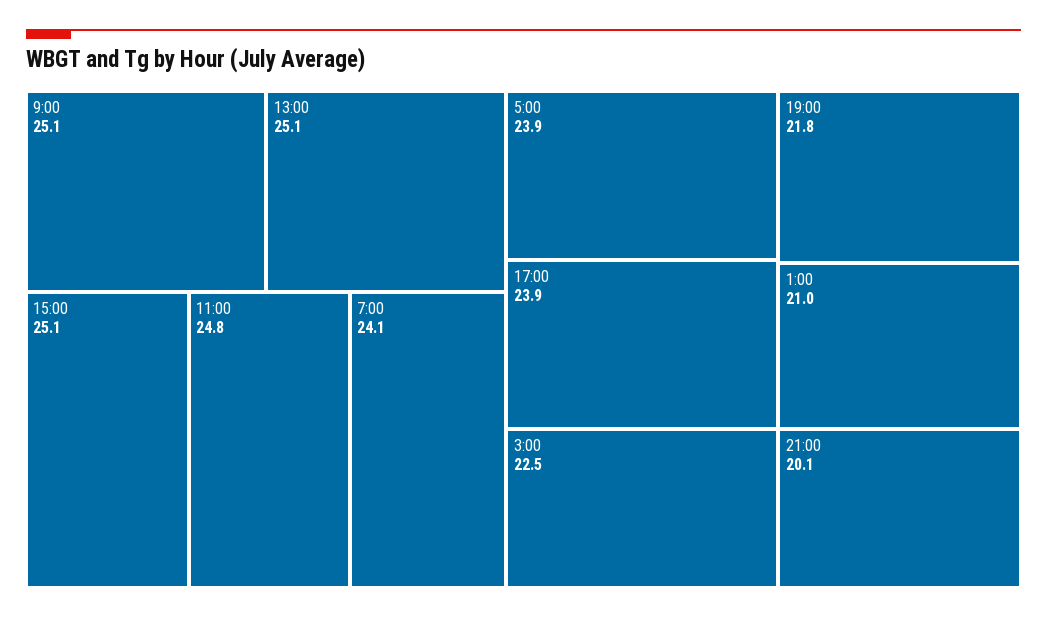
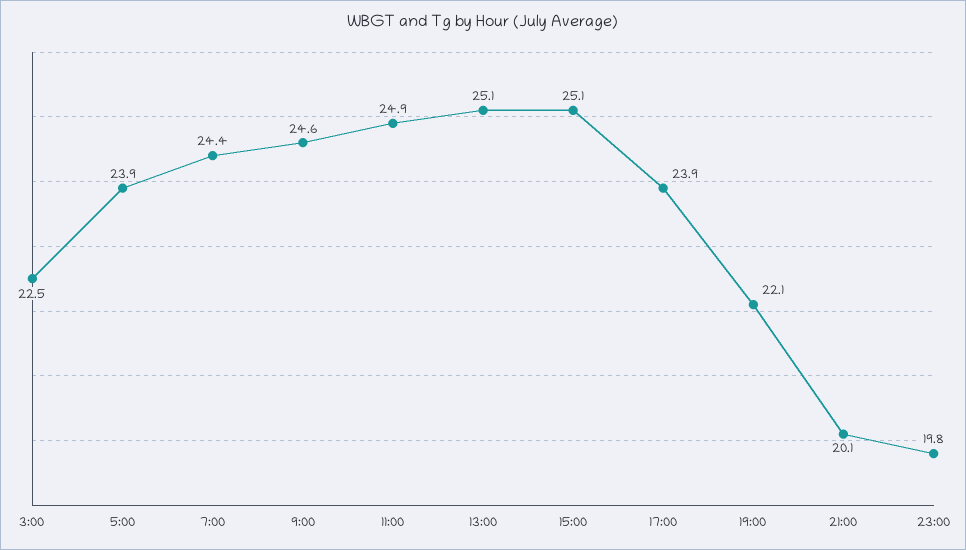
9:00: 25.1 -> 24.6
11:00: 24.8 -> 24.9
7:00: 24.1 -> 24.4
19:00: 21.8 -> 22.1
1:00: 21 -> none
23:00: none -> 19.8

